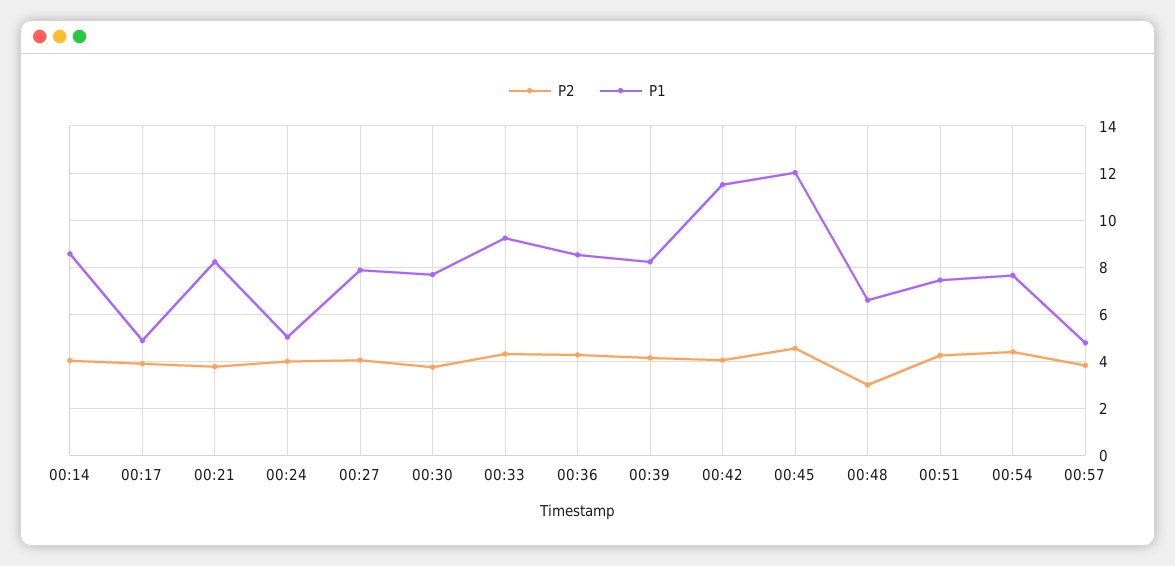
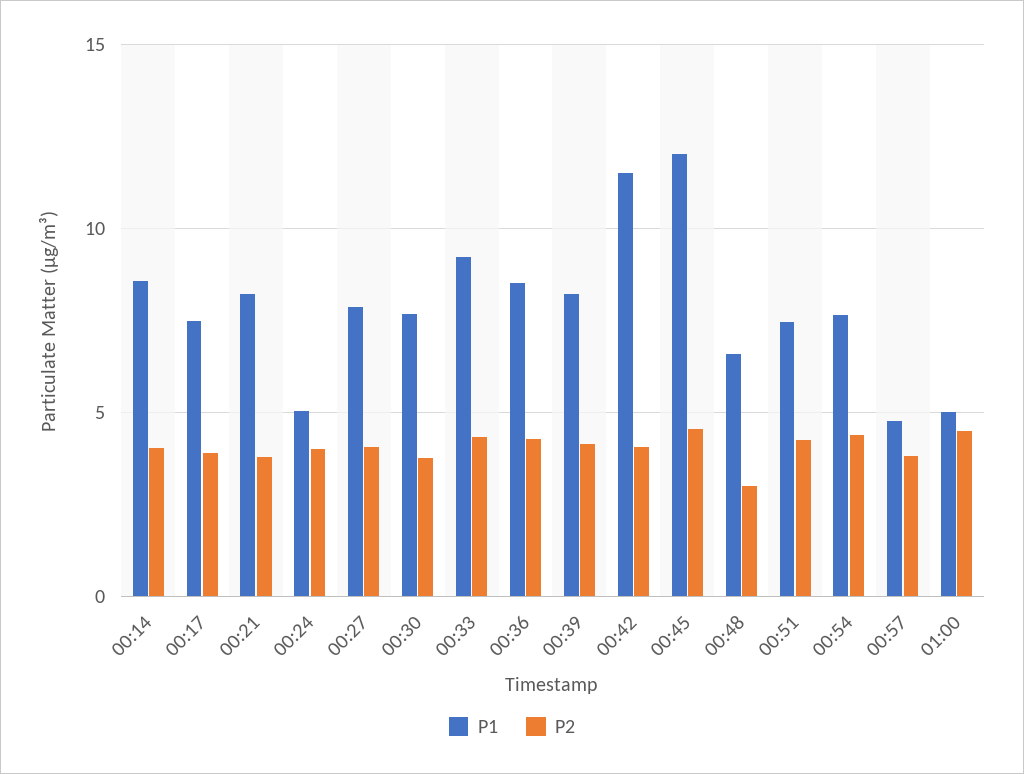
P1, 00:17: 5 -> 7.5
P1, 01:00: none -> 5
P2, 01:00: none -> 4.5

